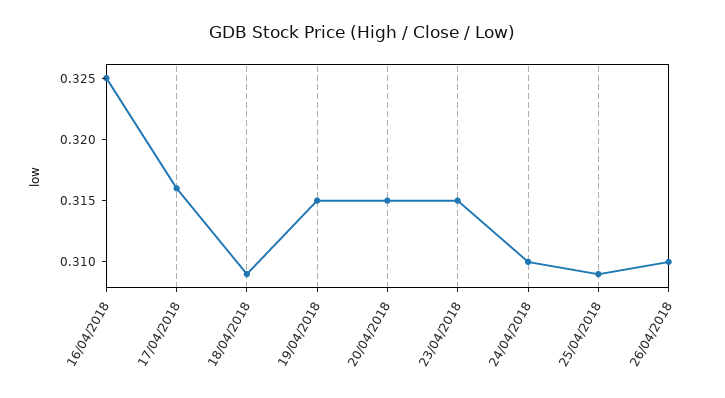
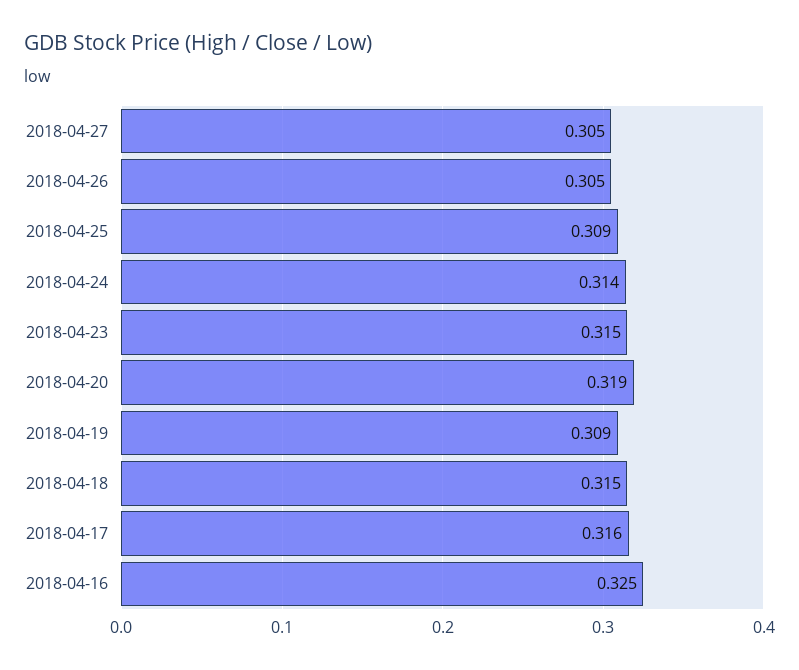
18/04/2018: 0.309 -> 0.315
19/04/2018: 0.315 -> 0.309
20/04/2018: 0.315 -> 0.319
24/04/2018: 0.31 -> 0.314
26/04/2018: 0.31 -> 0.305
2018-04-27: none -> 0.305

